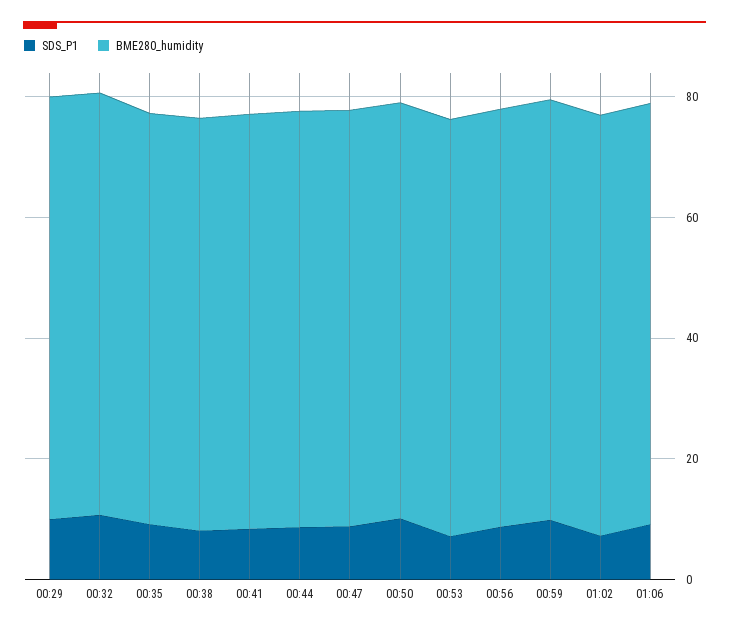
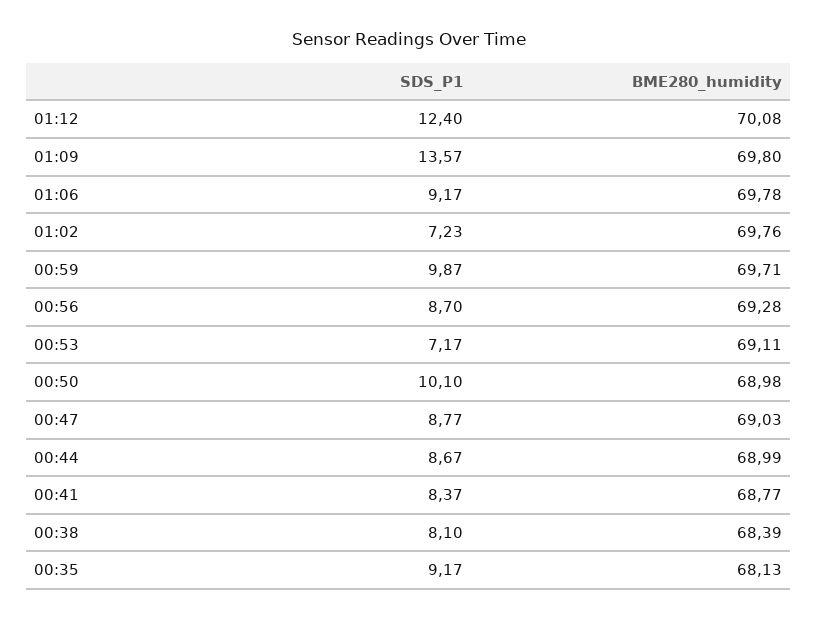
SDS_P1, 00:29: 10 -> none
BME280_humidity, 00:29: 70 -> none
SDS_P1, 00:32: 10 -> none
BME280_humidity, 00:32: 70 -> none
SDS_P1, 01:12: none -> 12.4
BME280_humidity, 01:12: none -> 70.08
SDS_P1, 01:09: none -> 13.57
BME280_humidity, 01:09: none -> 69.8

